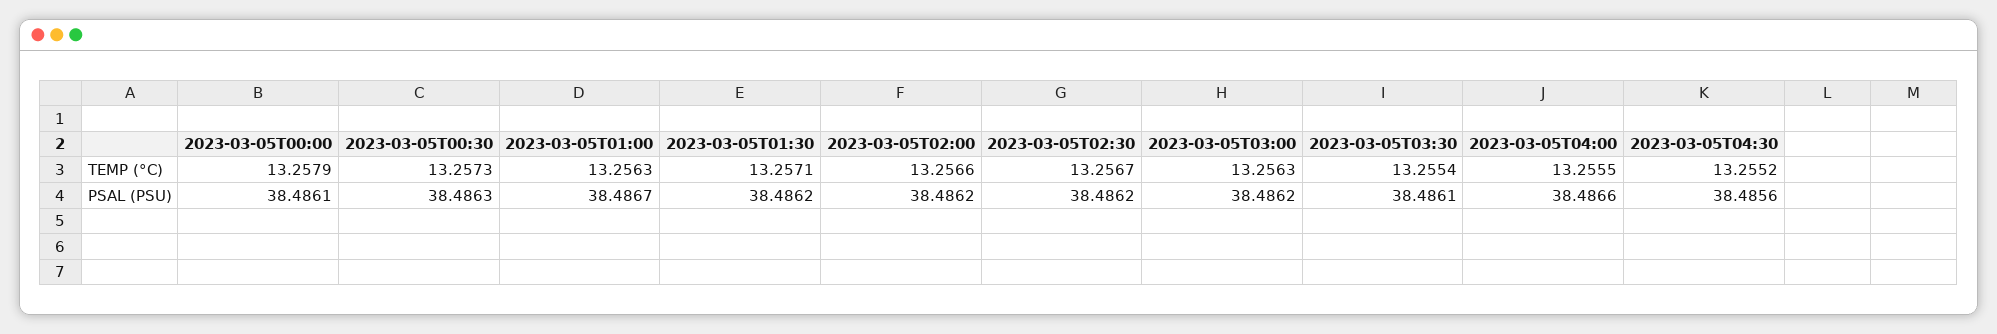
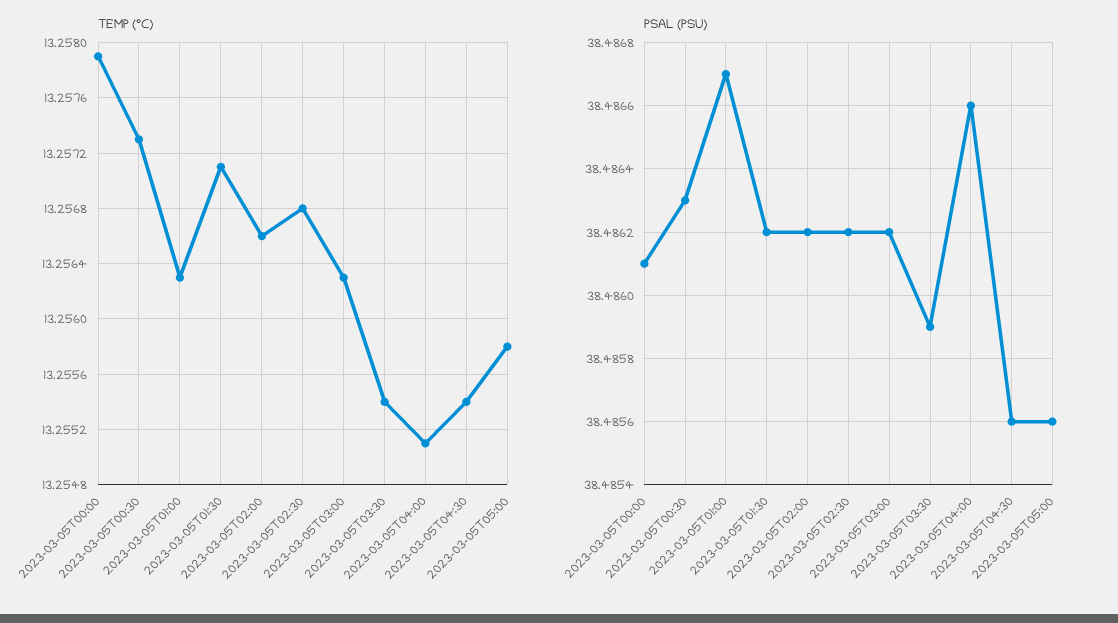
TEMP (°C), 2023-03-05T02:30: 13.2567 -> 13.2568
TEMP (°C), 2023-03-05T04:00: 13.2555 -> 13.2551
TEMP (°C), 2023-03-05T04:30: 13.2552 -> 13.2554
PSAL (PSU), 2023-03-05T03:30: 38.4861 -> 38.4859
TEMP (°C), 2023-03-05T05:00: none -> 13.2558
PSAL (PSU), 2023-03-05T05:00: none -> 38.4856

